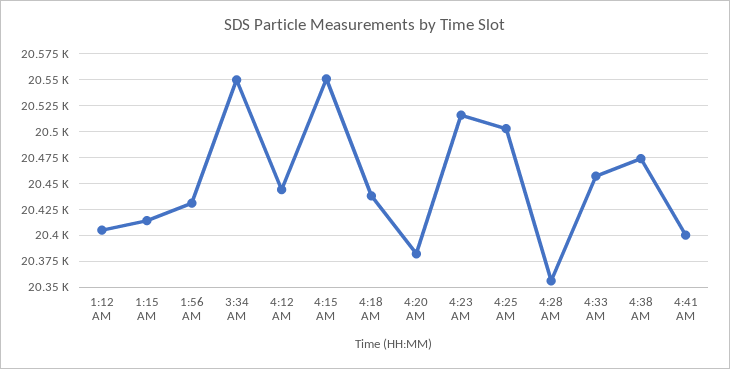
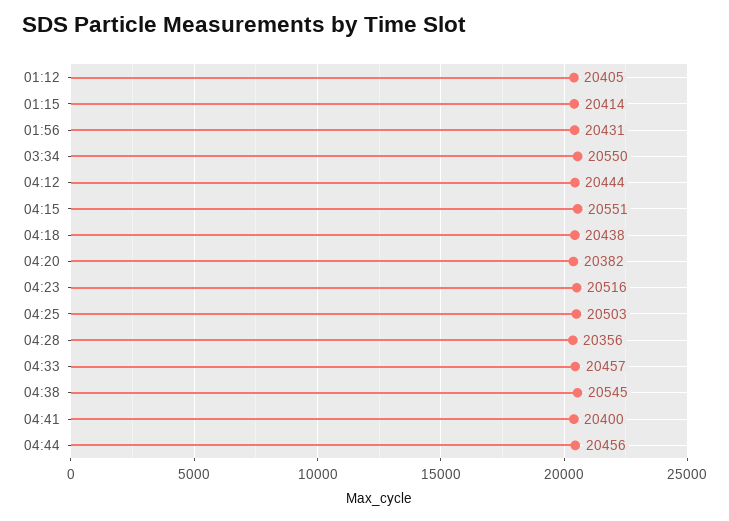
4:38 AM: 20475 -> 20545
04:44: none -> 20456

